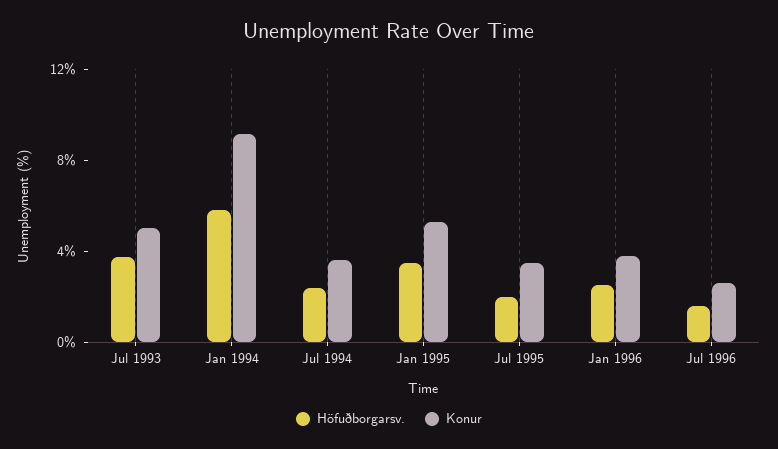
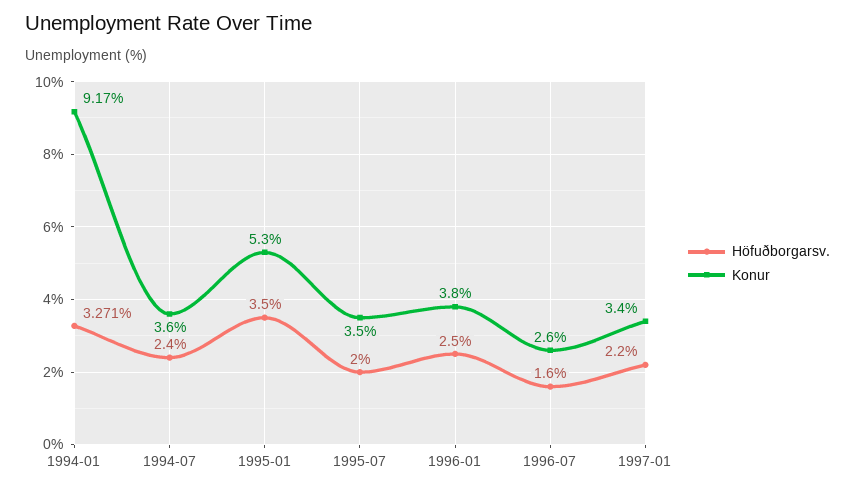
Höfuðborgarsv., Jul 1993: 4 -> none
Konur, Jul 1993: 5 -> none
Höfuðborgarsv., Jan 1994: 6 -> 3.271
Höfuðborgarsv., 1997-01: none -> 2.2
Konur, 1997-01: none -> 3.4

